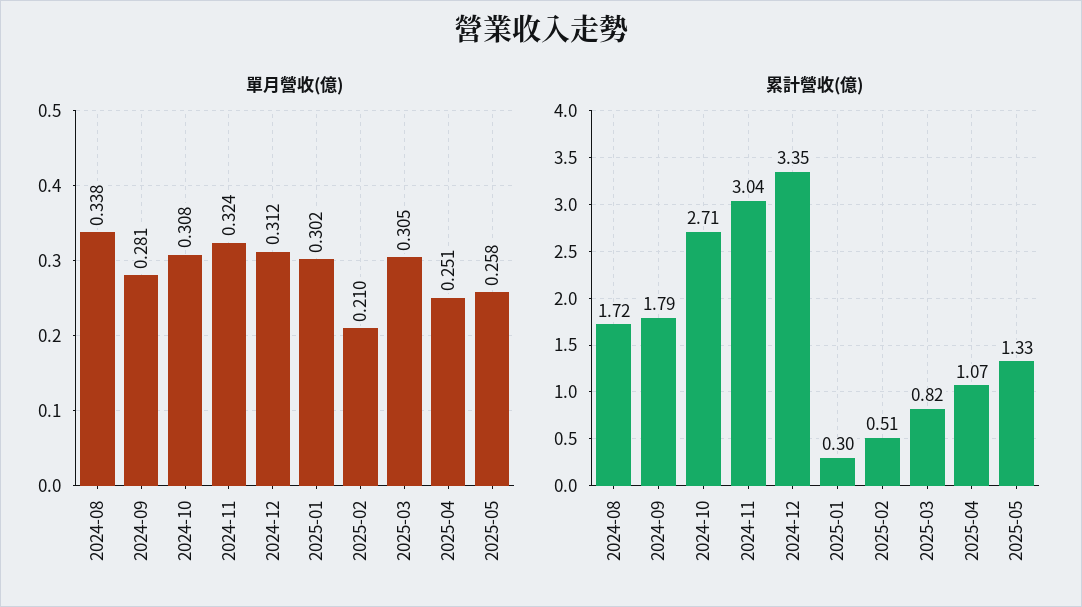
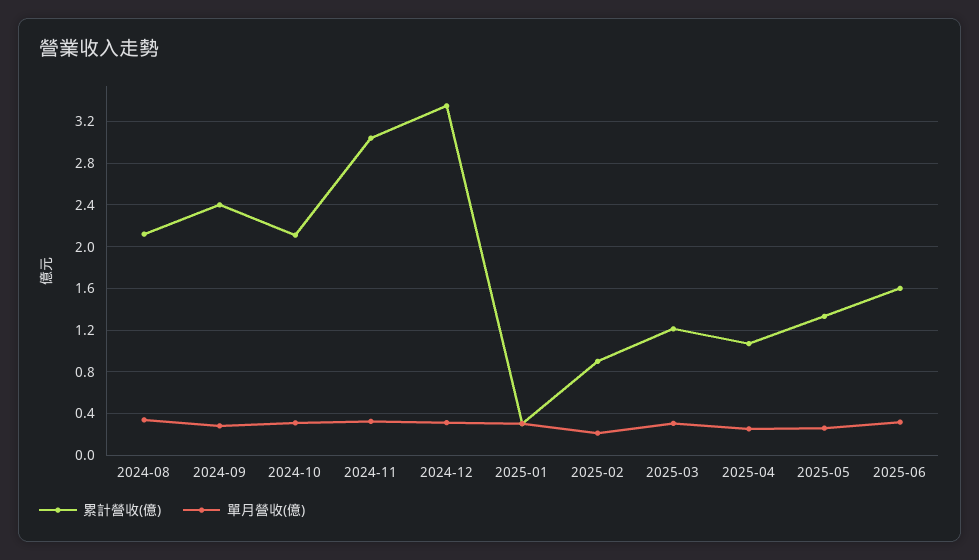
累計營收(億), 2024-08: 1.72 -> 2.1
累計營收(億), 2024-09: 1.79 -> 2.4
累計營收(億), 2024-10: 2.71 -> 2.1
累計營收(億), 2025-02: 0.51 -> 0.9
累計營收(億), 2025-03: 0.82 -> 1.2
累計營收(億), 2025-06: none -> 1.6
單月營收(億), 2025-06: none -> 0.3

